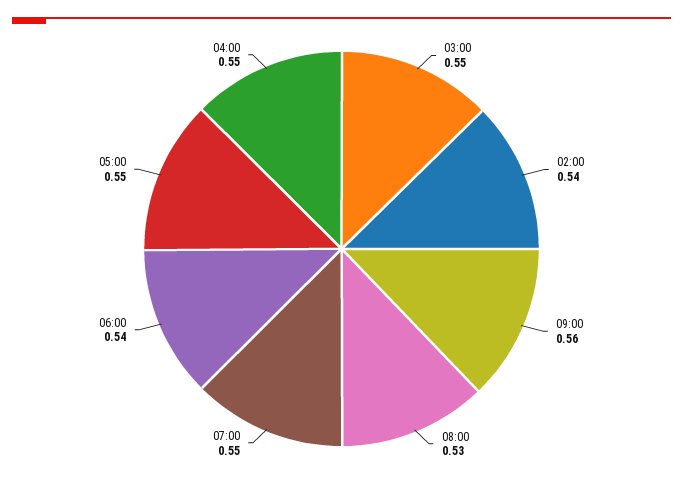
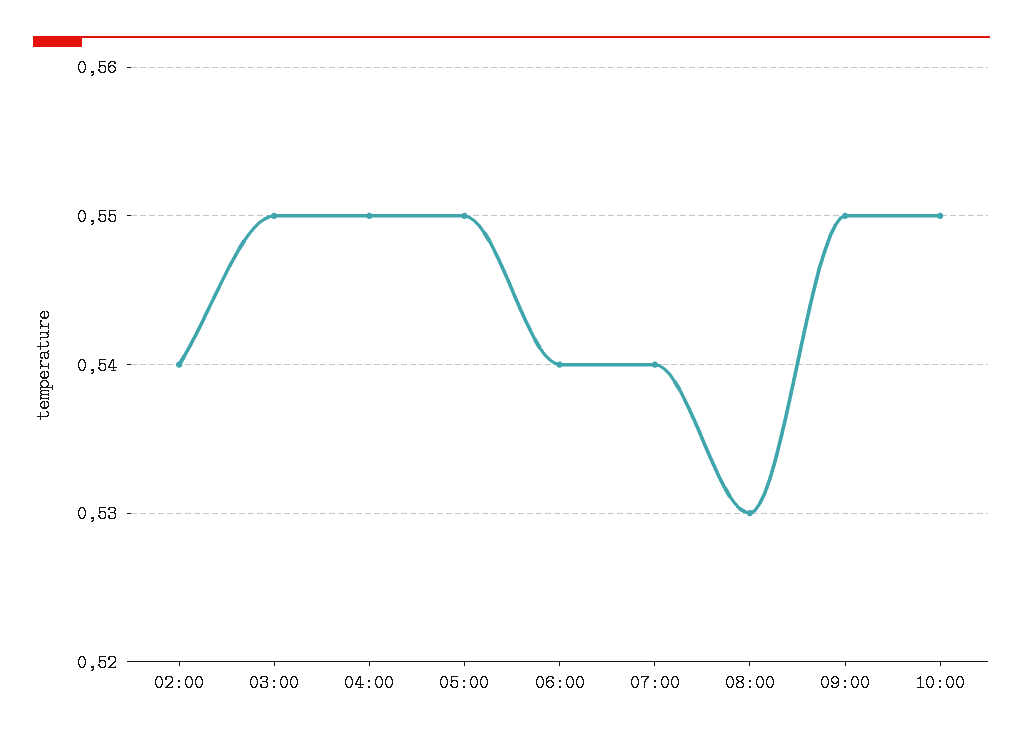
09:00: 0.56 -> 0.55
07:00: 0.55 -> 0.54
10:00: none -> 0.55

